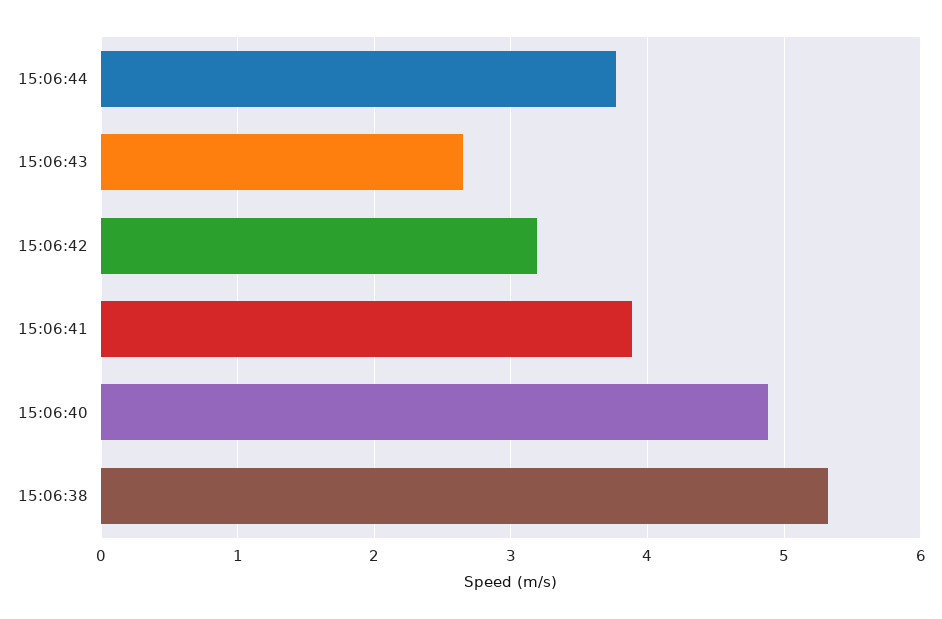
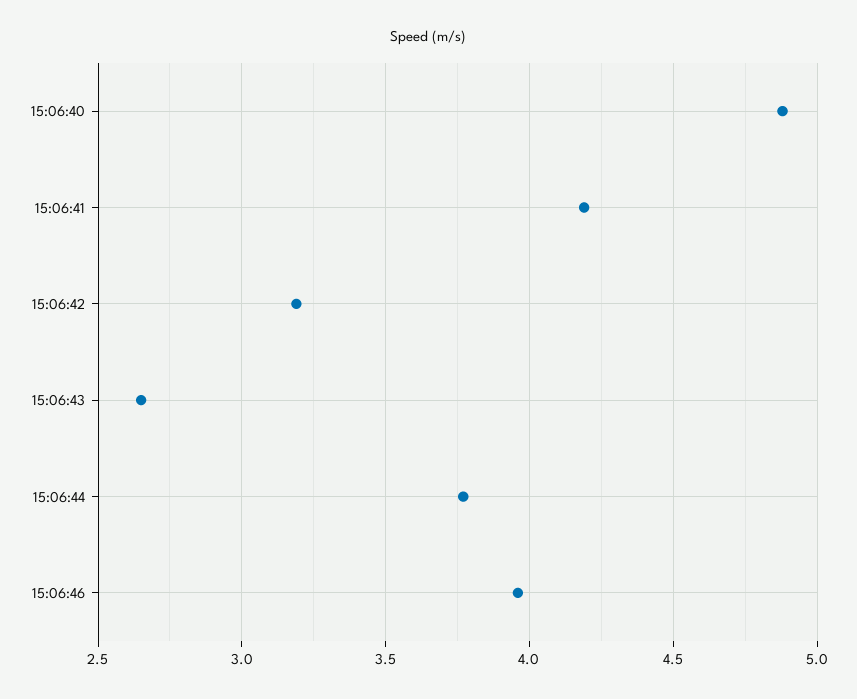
15:06:41: 3.9 -> 4.2
15:06:38: 5.3 -> none
15:06:46: none -> 3.95

